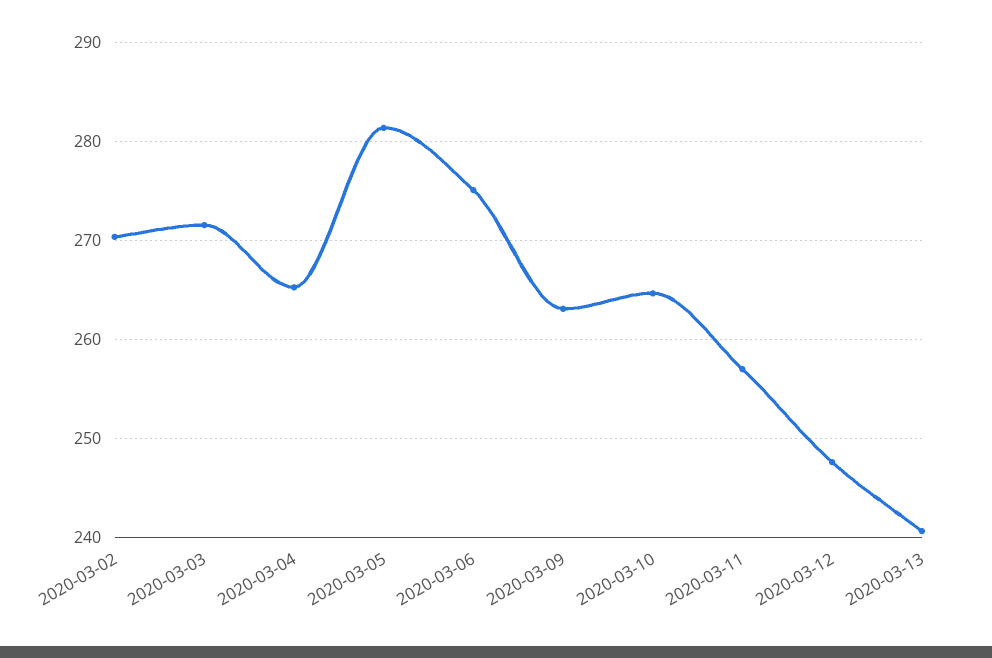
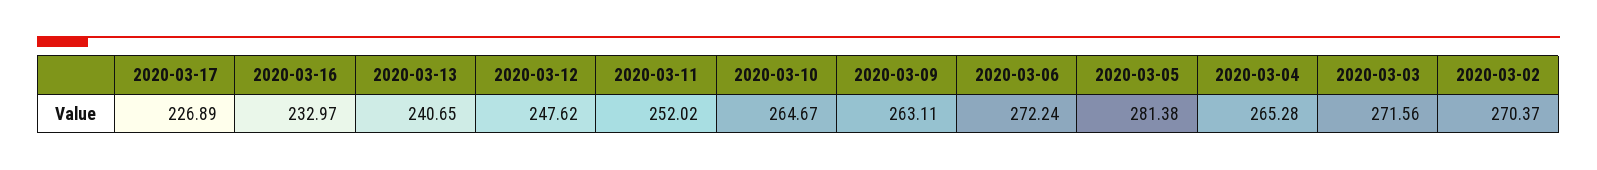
2020-03-06: 275 -> 272.24
2020-03-11: 257 -> 252.02
2020-03-17: none -> 226.89
2020-03-16: none -> 232.97

